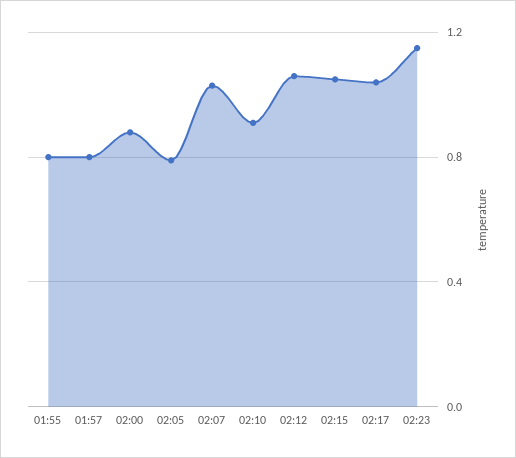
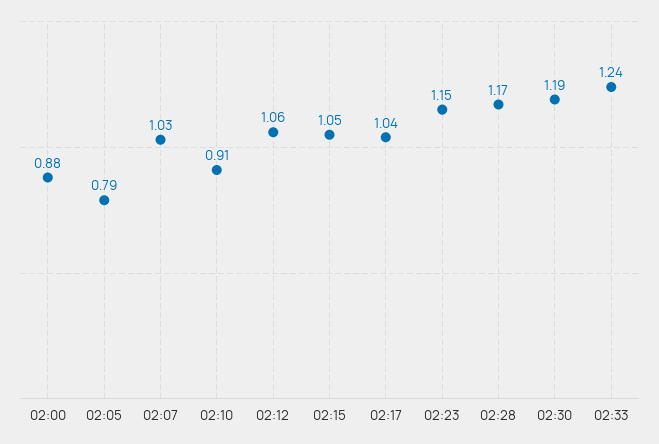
01:55: 0.8 -> none
01:57: 0.8 -> none
02:28: none -> 1.17
02:30: none -> 1.19
02:33: none -> 1.24

